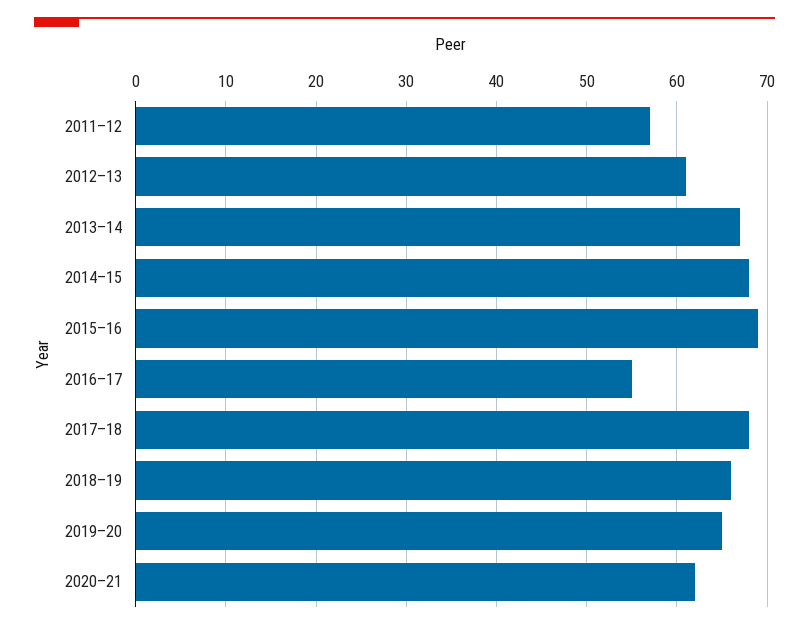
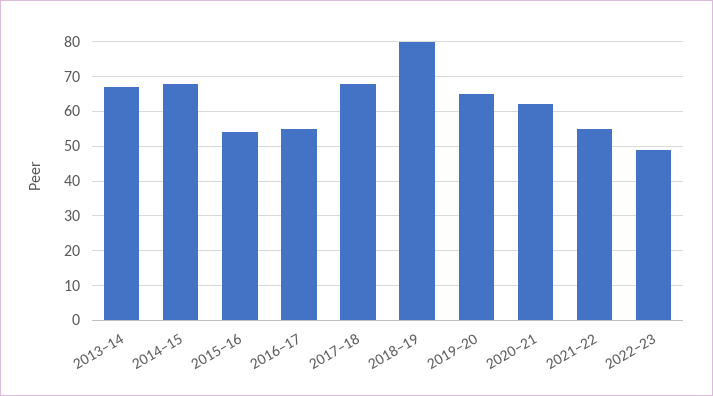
2011–12: 57 -> none
2012–13: 61 -> none
2015–16: 69 -> 55
2018–19: 66 -> 80
2021–22: none -> 55
2022–23: none -> 50

